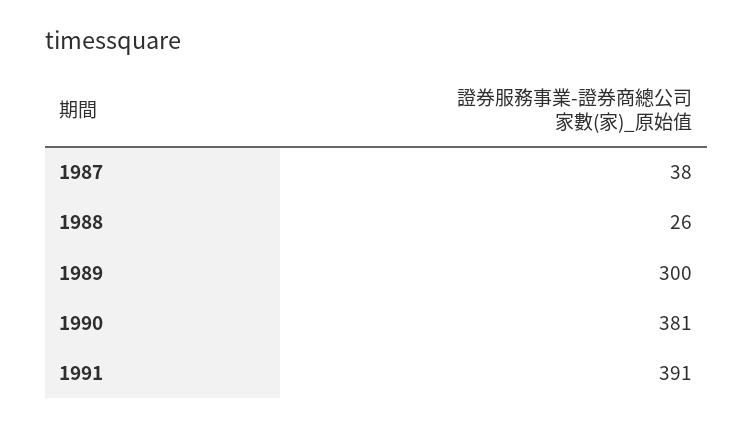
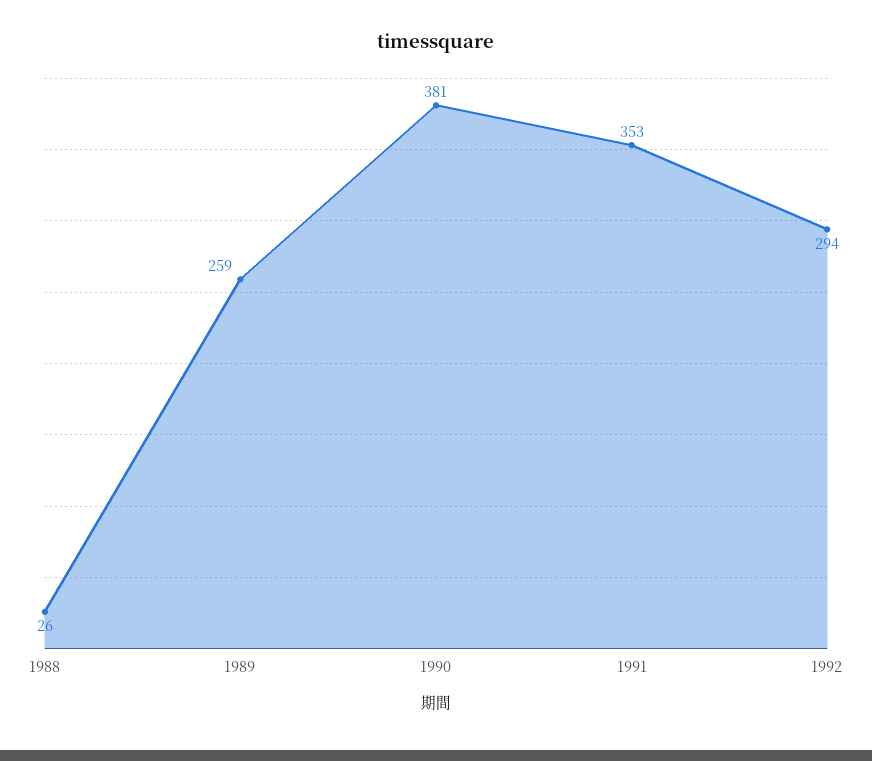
1987: 38 -> none
1989: 300 -> 259
1991: 391 -> 353
1992: none -> 294

